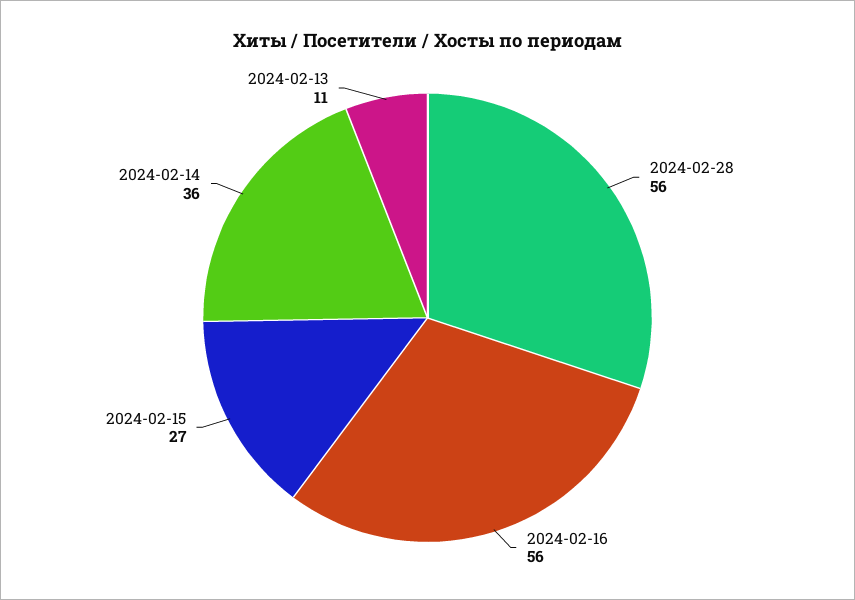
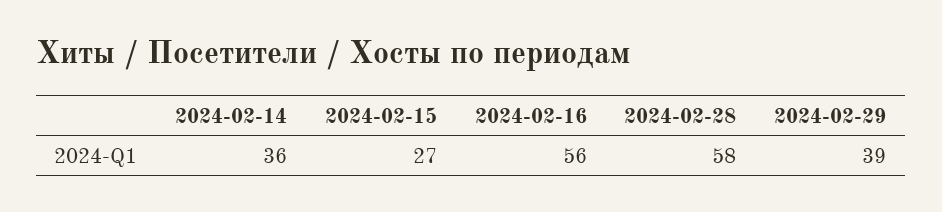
2024-02-28: 56 -> 58
2024-02-13: 11 -> none
2024-02-29: none -> 39

